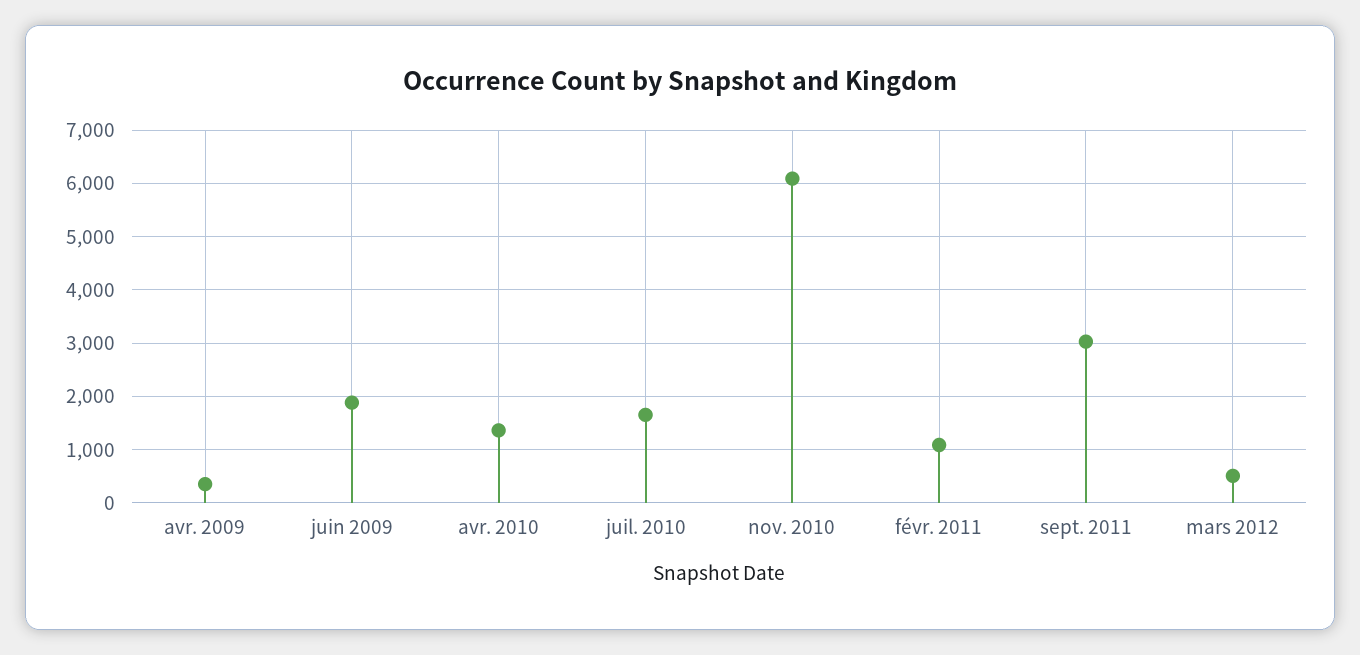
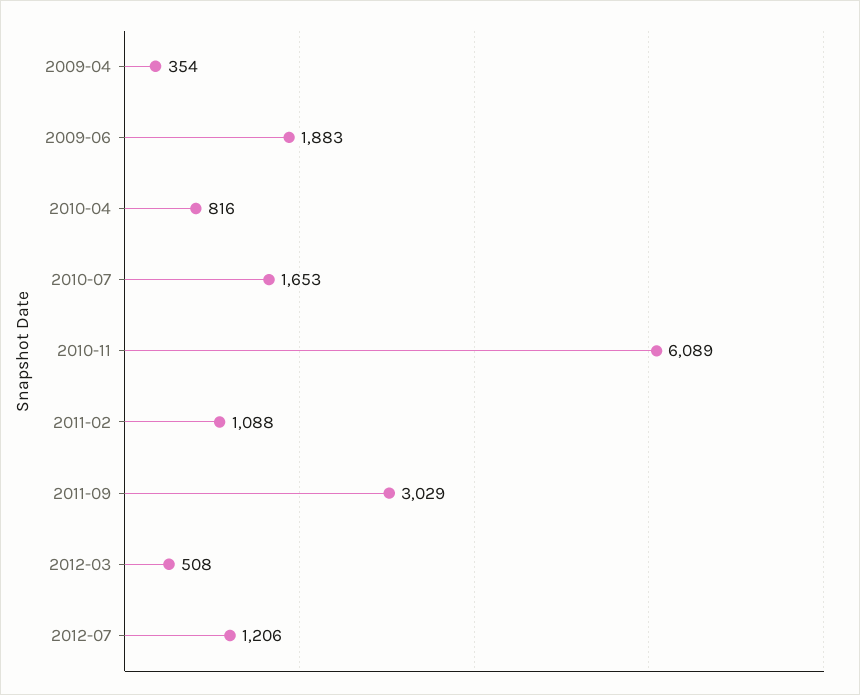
avr. 2010: 1400 -> 816
2012-07: none -> 1206

